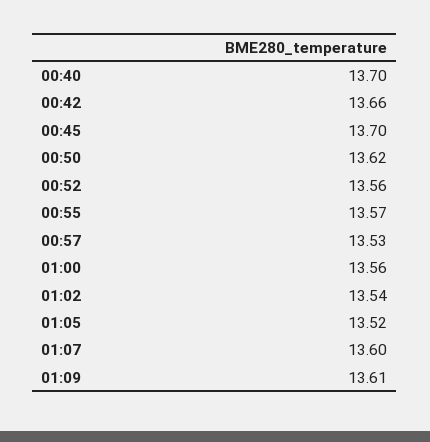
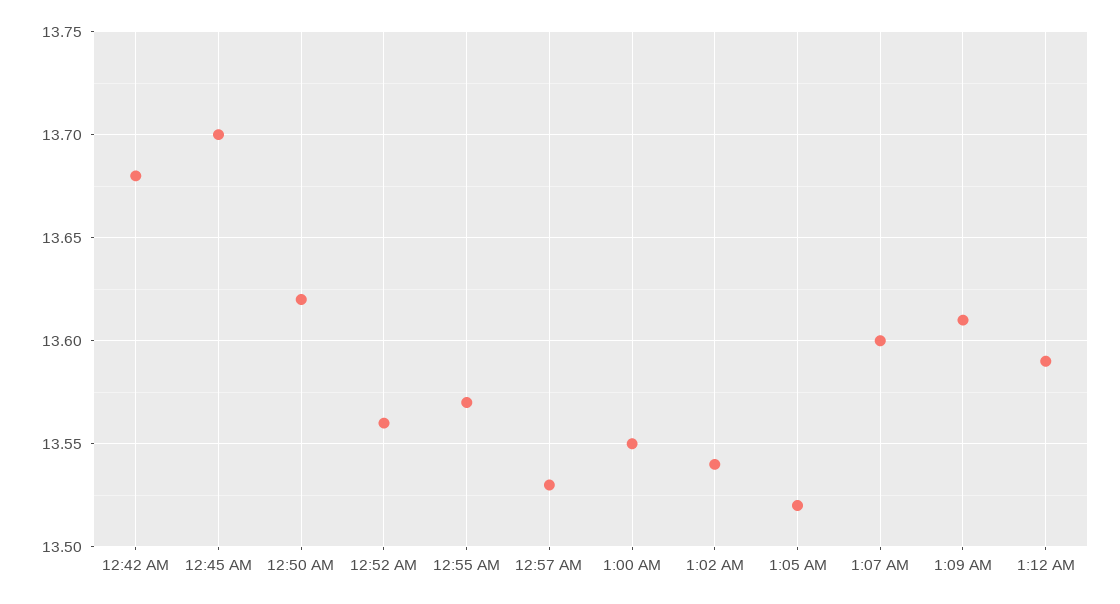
00:40: 13.7 -> none
00:42: 13.66 -> 13.68
01:00: 13.56 -> 13.55
1:12 AM: none -> 13.59

